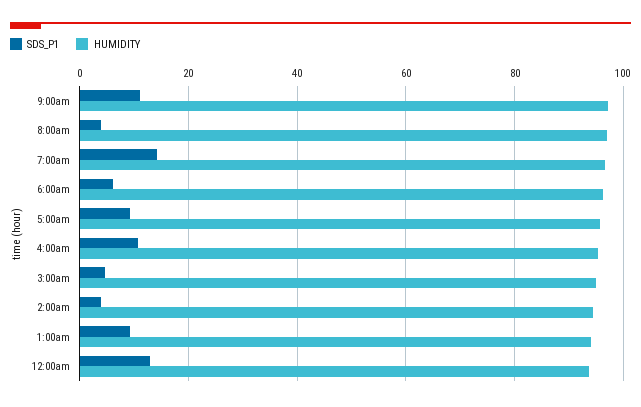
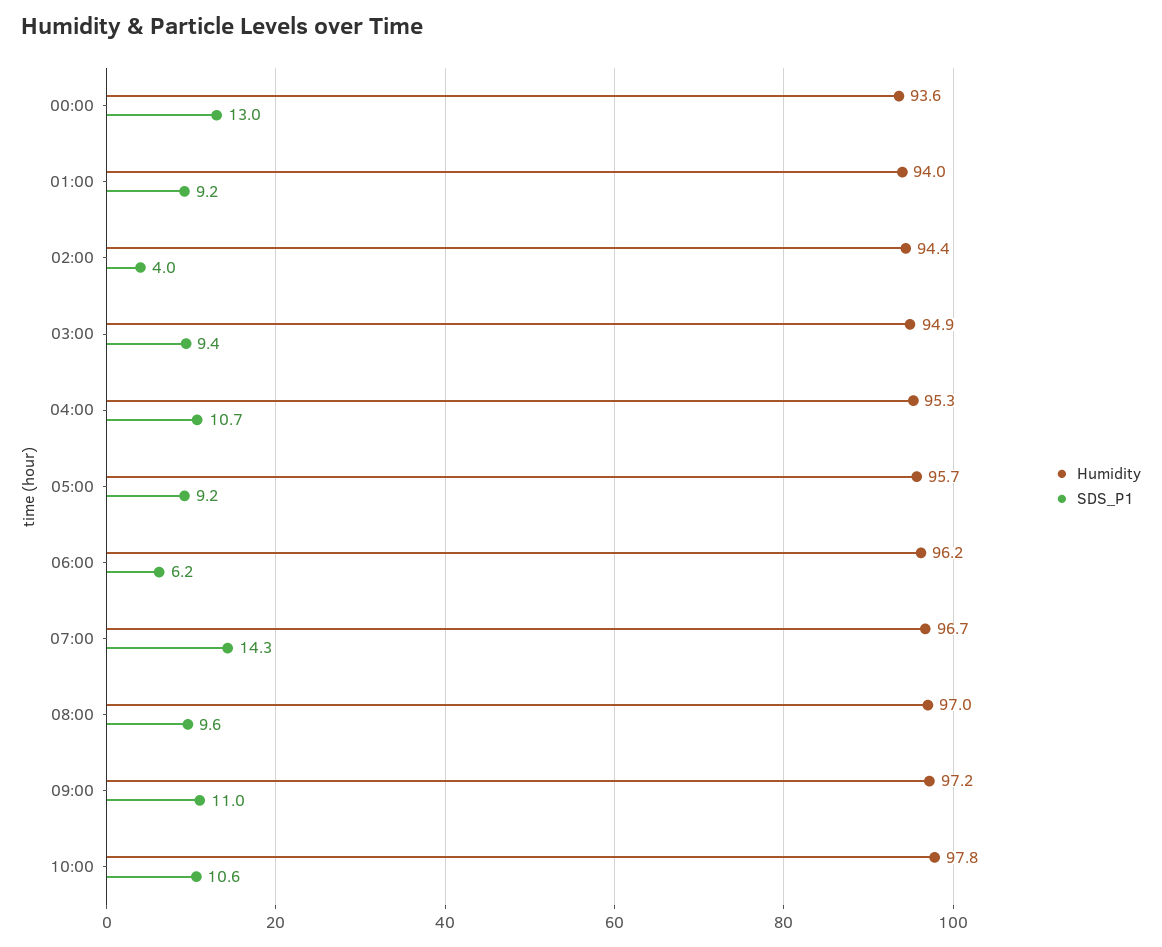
SDS_P1, 8:00am: 4 -> 9.6
SDS_P1, 3:00am: 4 -> 9.4
HUMIDITY, 10:00: none -> 97.8
SDS_P1, 10:00: none -> 10.6

